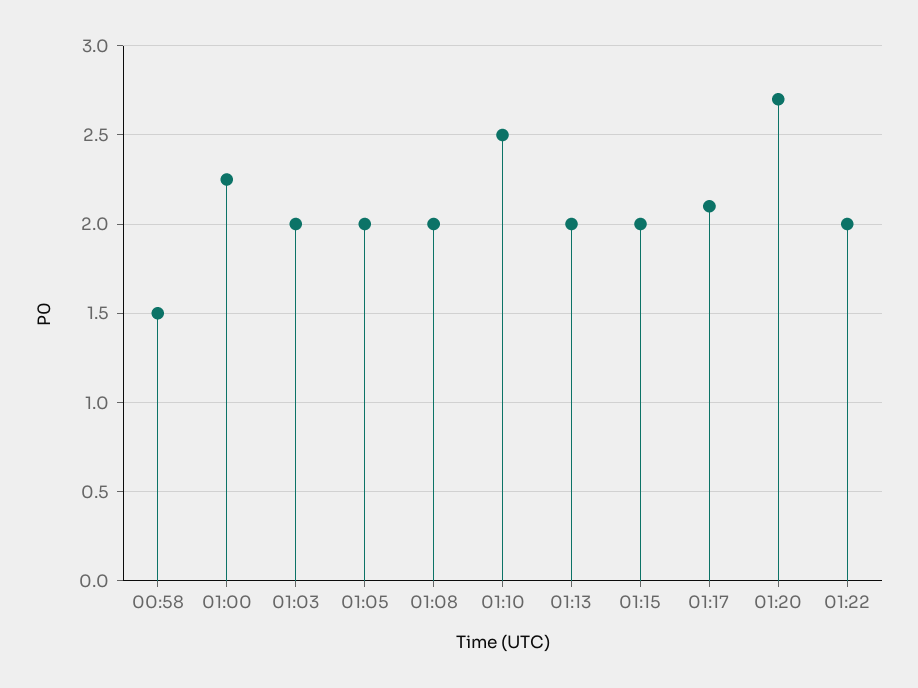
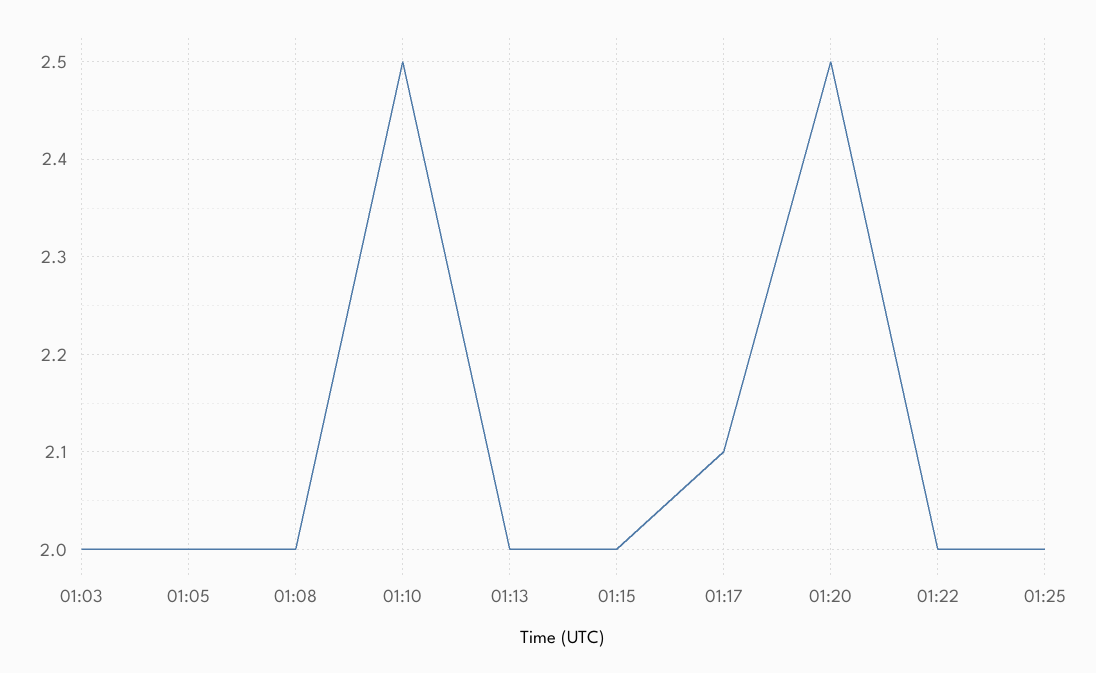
00:58: 1.5 -> none
01:00: 2.25 -> none
01:20: 2.7 -> 2.5
01:25: none -> 2

